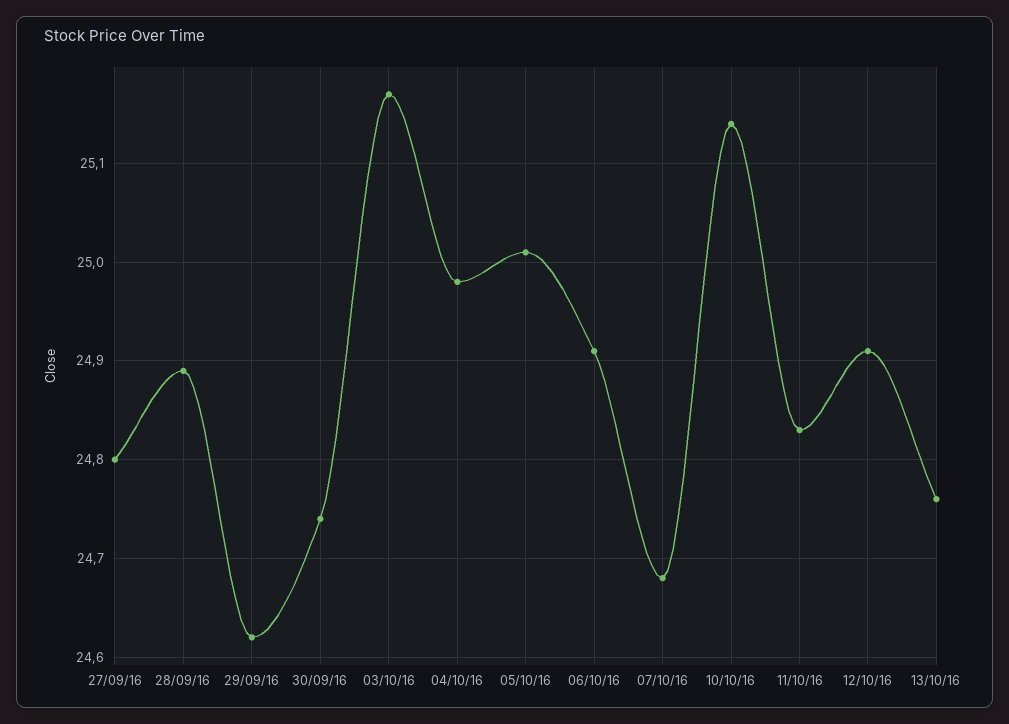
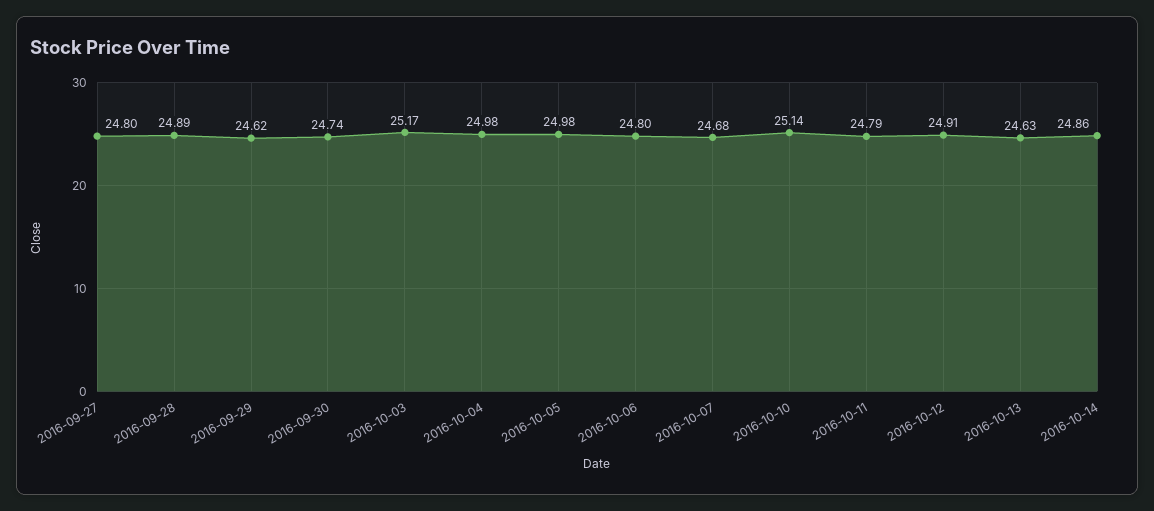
05/10/16: 25.01 -> 24.98
06/10/16: 24.91 -> 24.8
11/10/16: 24.83 -> 24.79
13/10/16: 24.76 -> 24.63
2016-10-14: none -> 24.86

